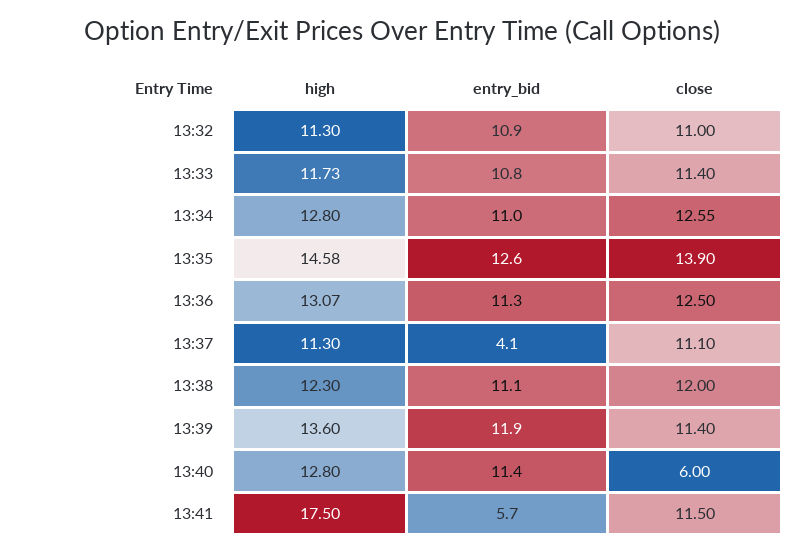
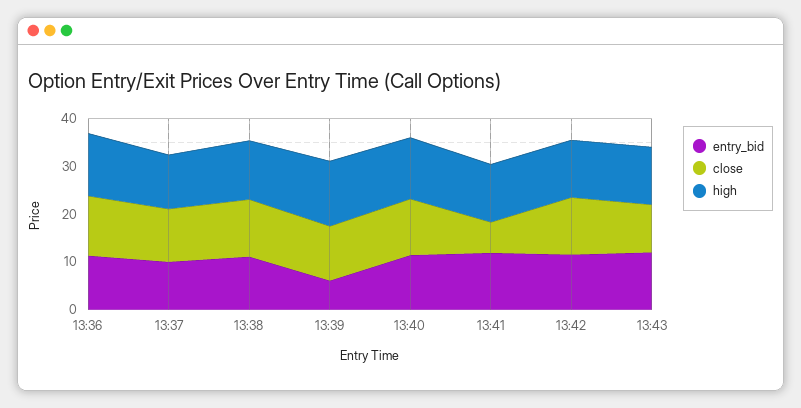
high, 13:32: 11.3 -> none
entry_bid, 13:32: 10.9 -> none
close, 13:32: 11 -> none
high, 13:33: 11.73 -> none
entry_bid, 13:33: 10.8 -> none
close, 13:33: 11.4 -> none
high, 13:34: 12.8 -> none
entry_bid, 13:34: 11 -> none
close, 13:34: 12.55 -> none
high, 13:35: 14.58 -> none
entry_bid, 13:35: 12.6 -> none
close, 13:35: 13.9 -> none
entry_bid, 13:37: 4.1 -> 10
entry_bid, 13:39: 11.9 -> 6
close, 13:40: 6 -> 12
high, 13:41: 17.5 -> 12
entry_bid, 13:41: 5.7 -> 12
close, 13:41: 11.5 -> 6
entry_bid, 13:42: none -> 12
close, 13:42: none -> 12
high, 13:42: none -> 12
entry_bid, 13:43: none -> 12
close, 13:43: none -> 10
high, 13:43: none -> 12

